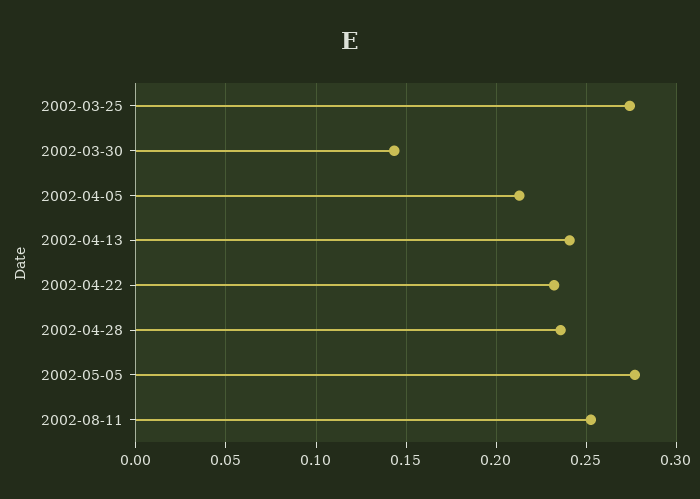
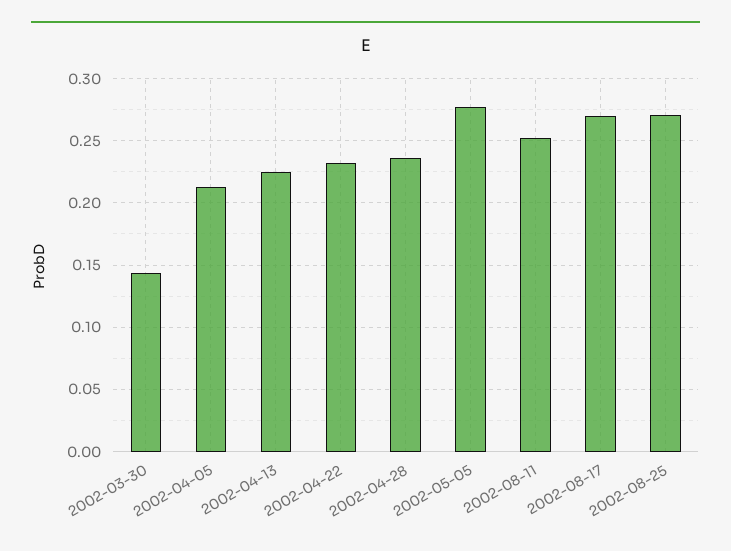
2002-03-25: 0.275 -> none
2002-04-13: 0.24 -> 0.225
2002-08-17: none -> 0.27
2002-08-25: none -> 0.27

